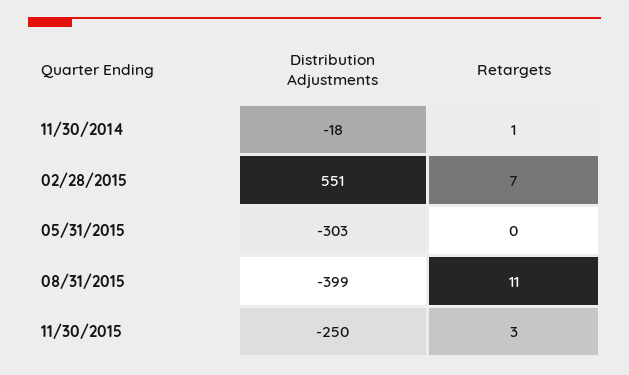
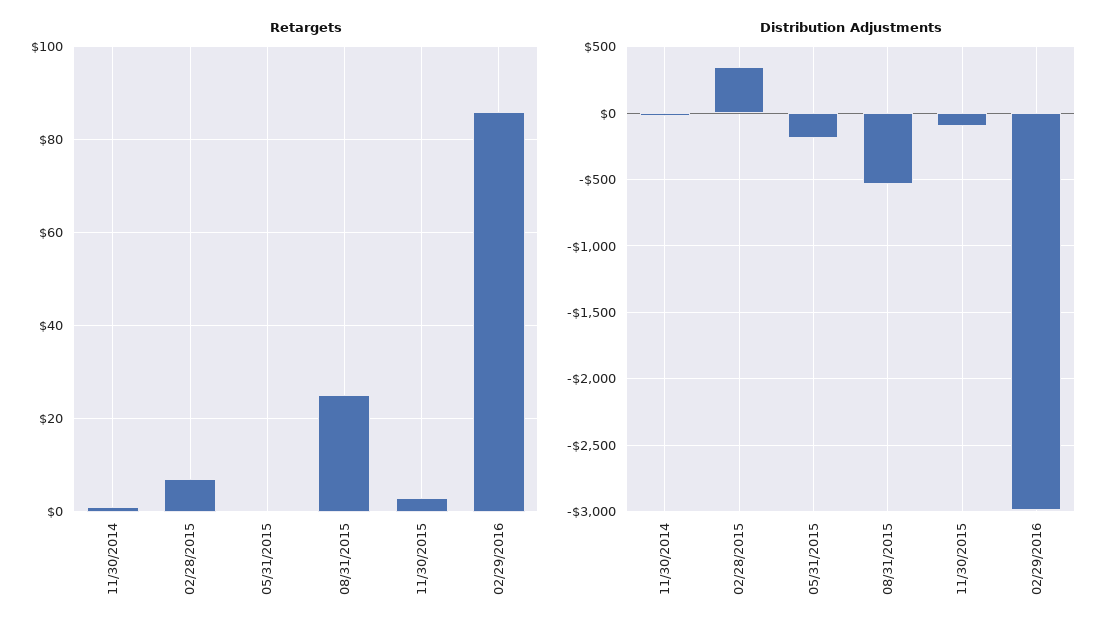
Distribution Adjustments, 02/28/2015: 551 -> 350
Distribution Adjustments, 05/31/2015: -303 -> -200
Distribution Adjustments, 08/31/2015: -399 -> -550
Retargets, 08/31/2015: 11 -> 25
Distribution Adjustments, 11/30/2015: -250 -> -100
Retargets, 02/29/2016: none -> 85
Distribution Adjustments, 02/29/2016: none -> -3000

